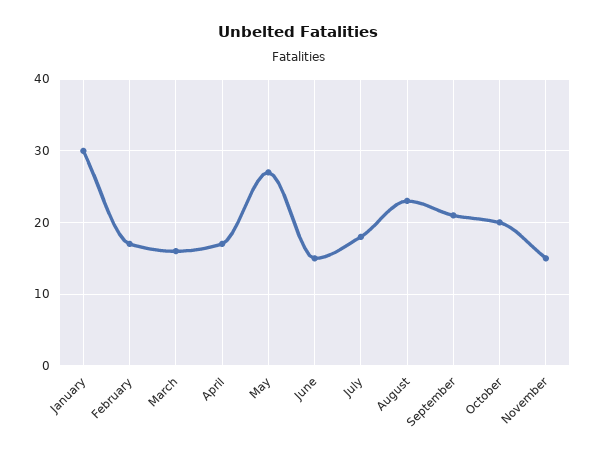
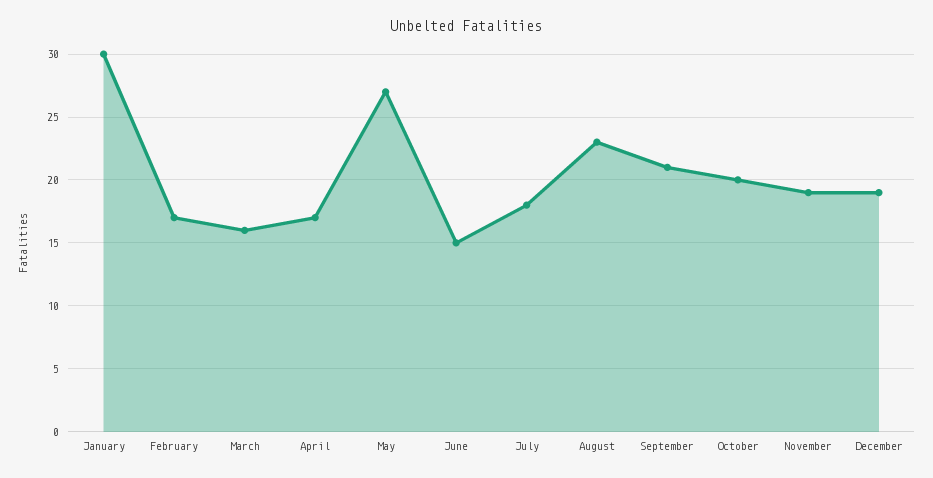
November: 15 -> 19
December: none -> 19

